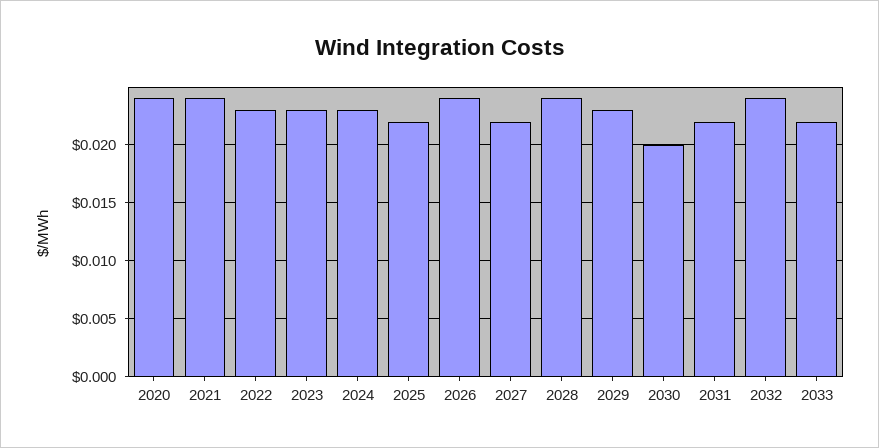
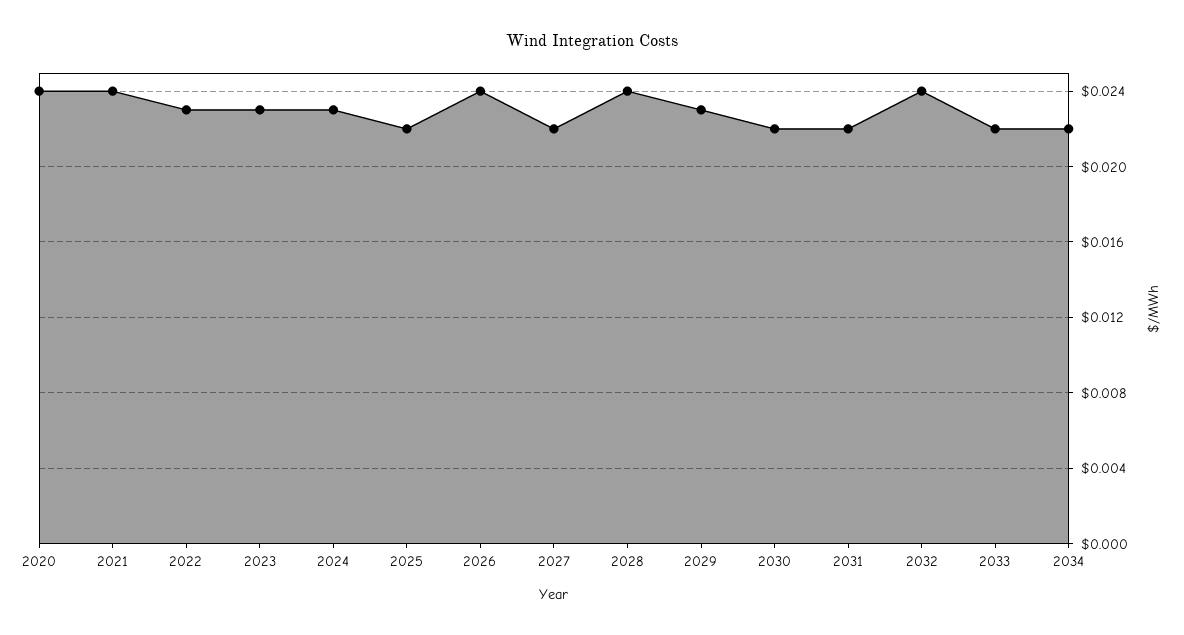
2030: 0.02 -> 0.022
2034: none -> 0.022

